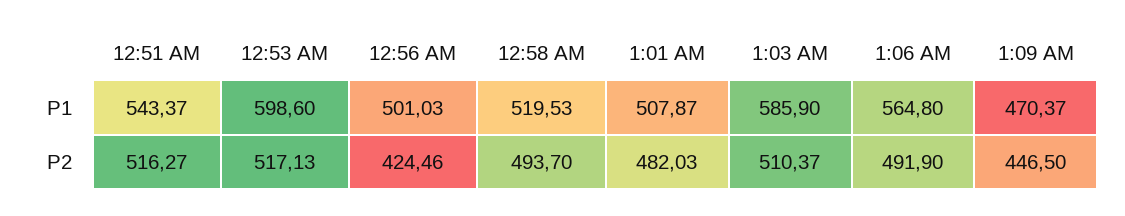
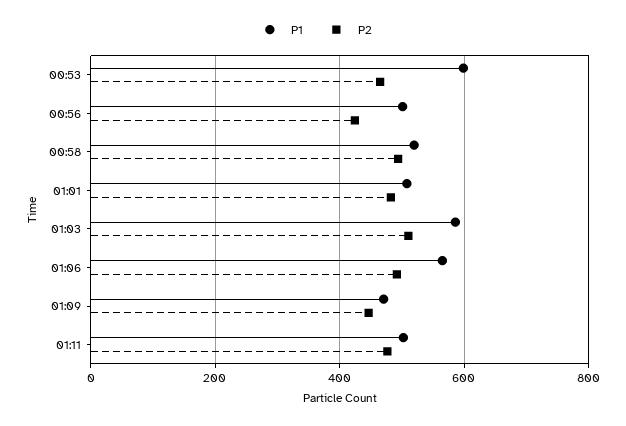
P1, 12:51 AM: 543.37 -> none
P2, 12:51 AM: 516.27 -> none
P2, 12:53 AM: 517.13 -> 460
P1, 01:11: none -> 500
P2, 01:11: none -> 480

